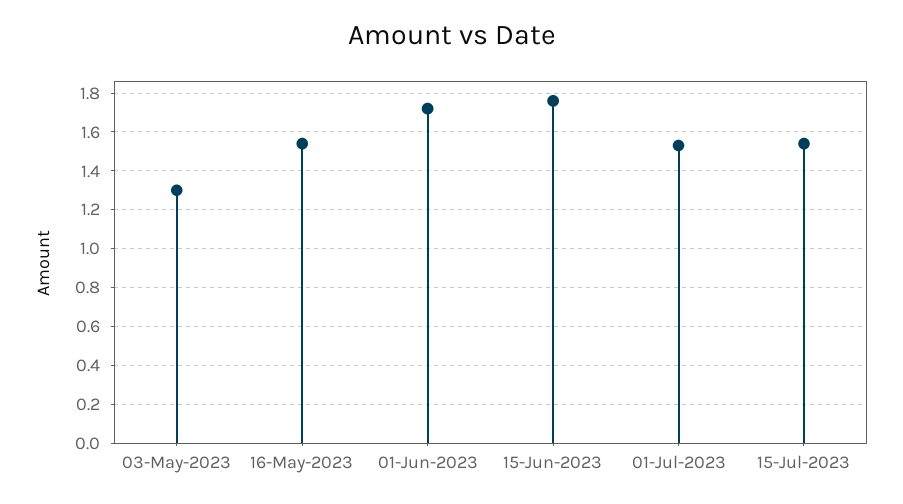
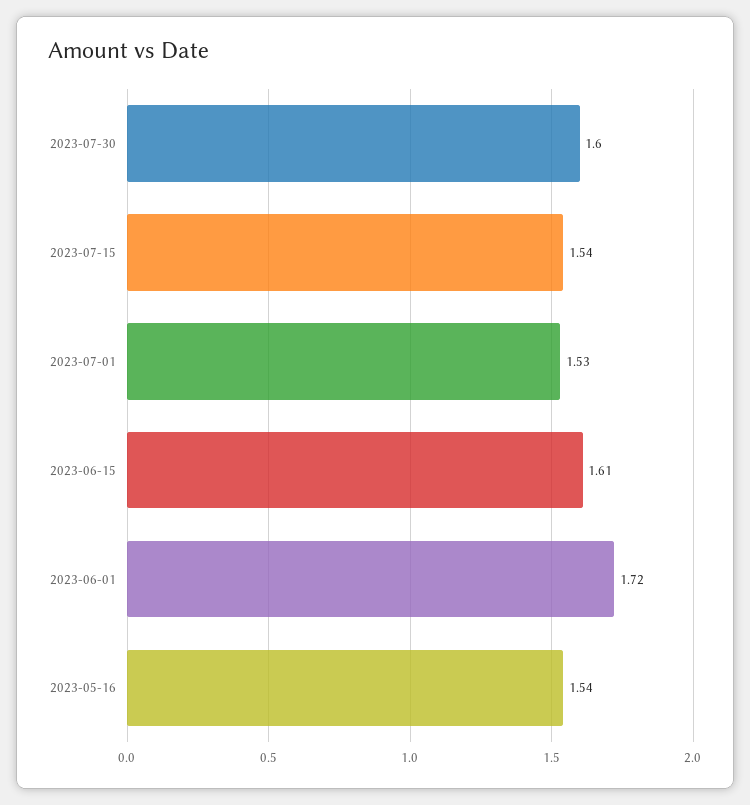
03-May-2023: 1.3 -> none
15-Jun-2023: 1.75 -> 1.61
2023-07-30: none -> 1.6

